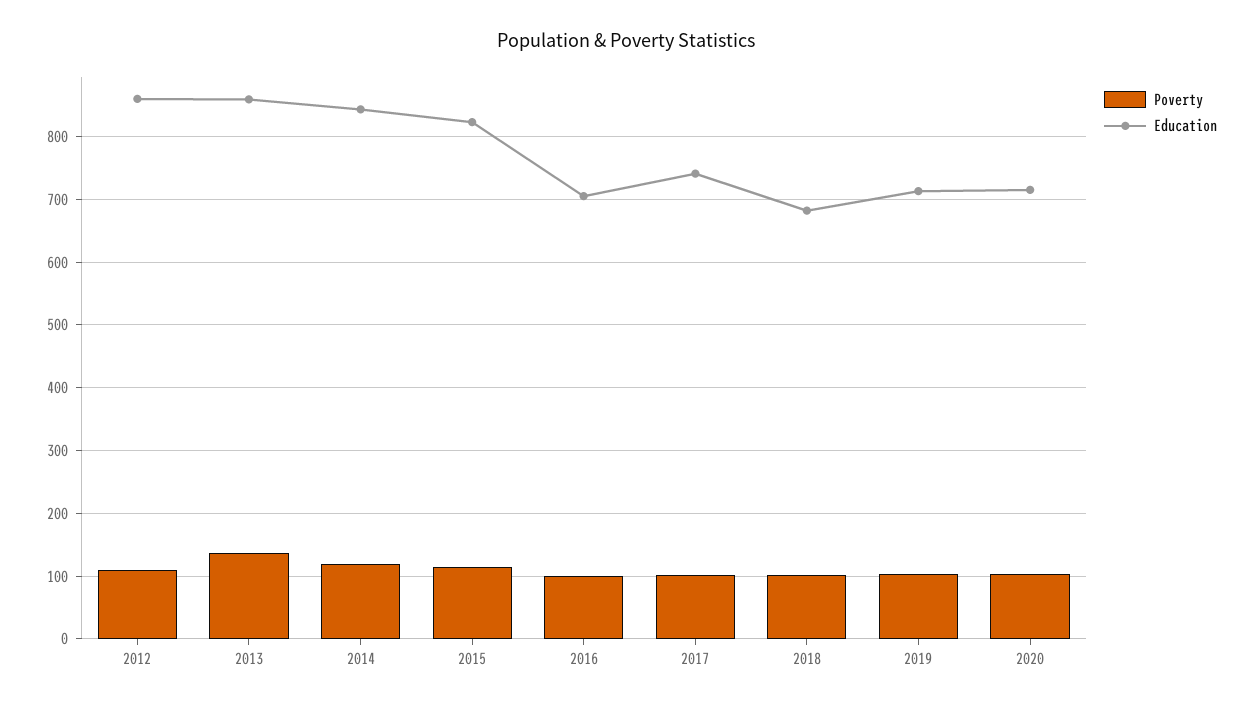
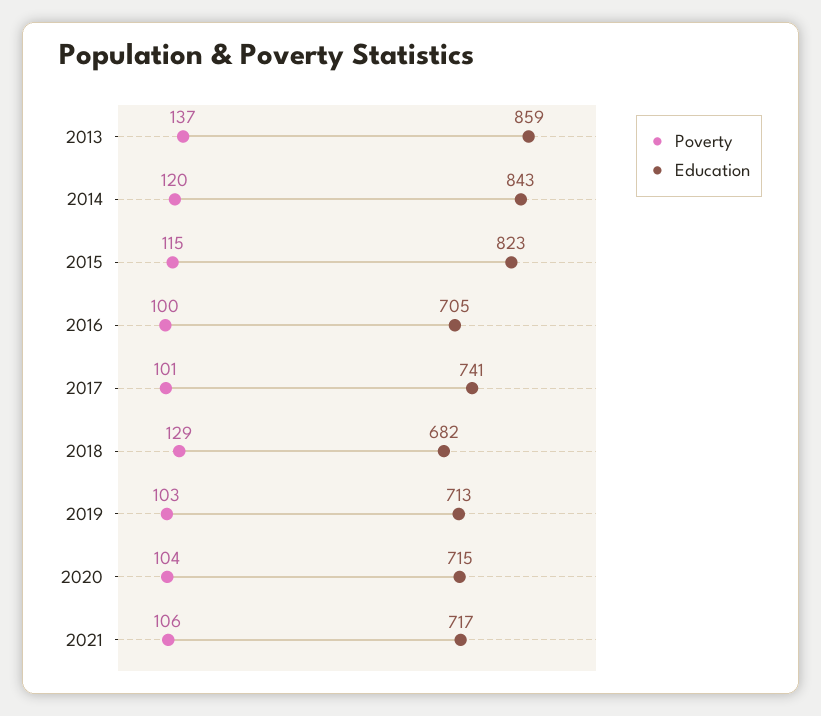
Poverty, 2012: 110 -> none
Education, 2012: 860 -> none
Poverty, 2018: 100 -> 129
Poverty, 2021: none -> 106
Education, 2021: none -> 717

